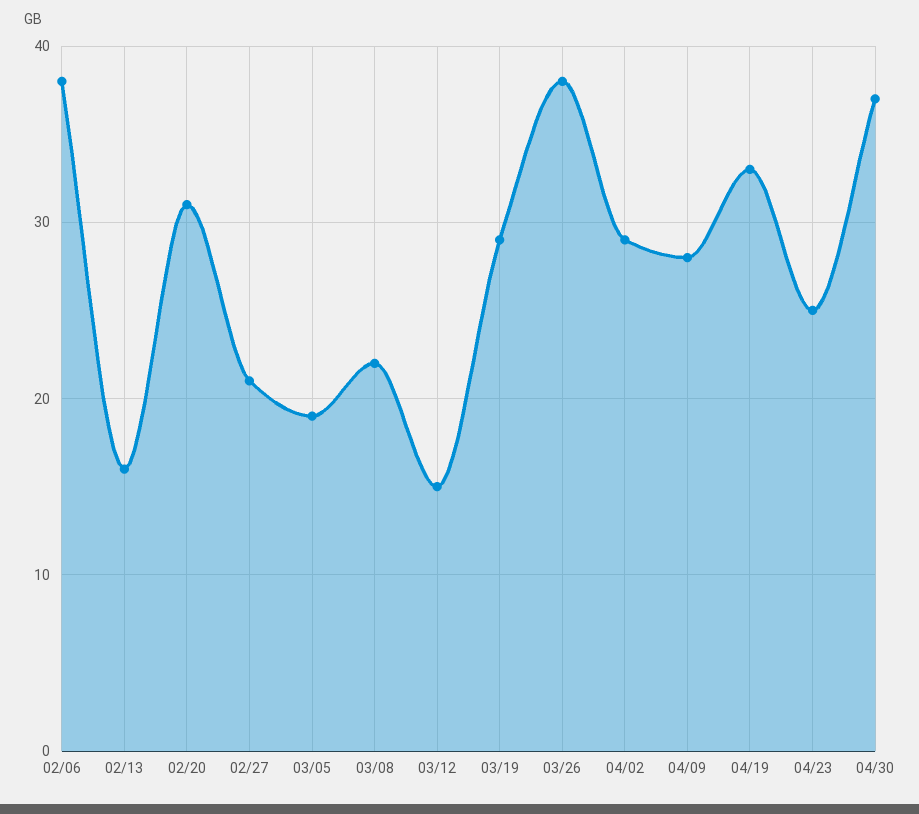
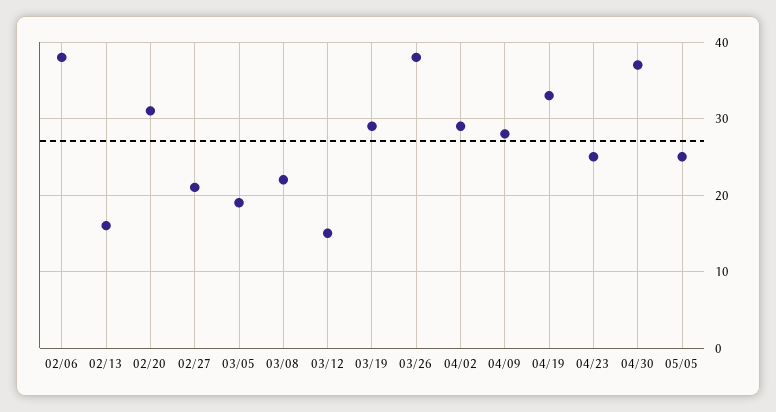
05/05: none -> 25

